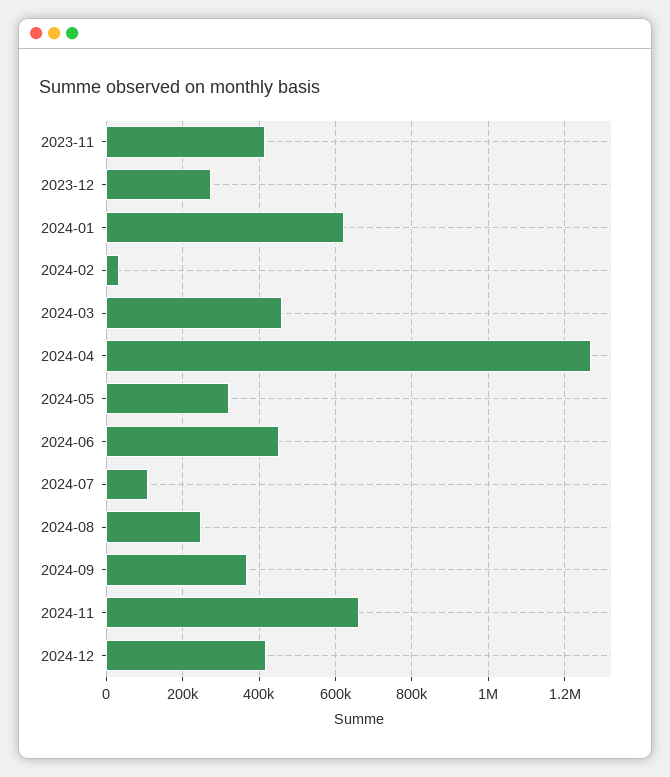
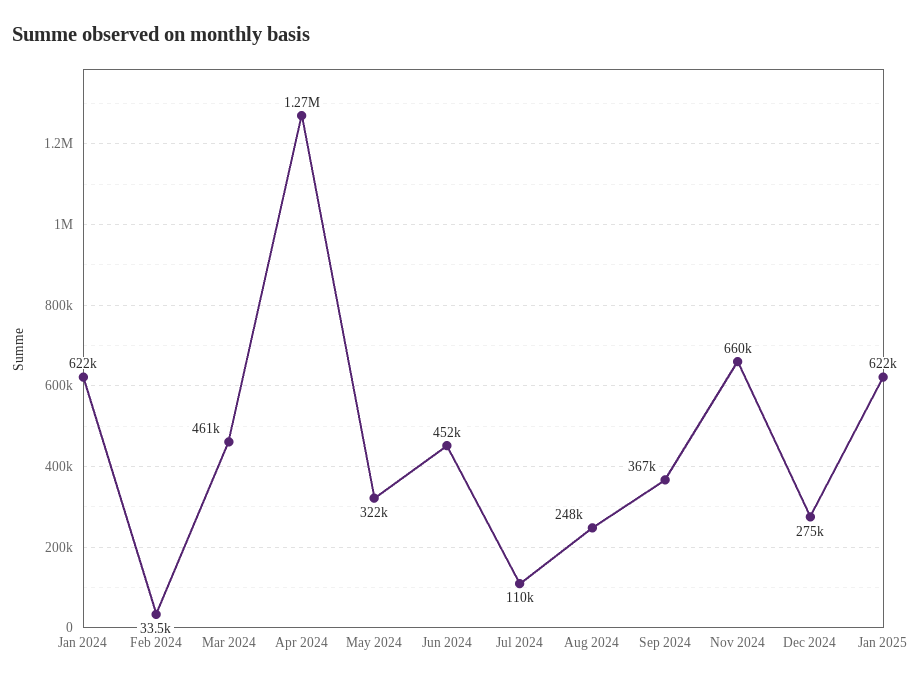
2023-11: 420000 -> none
2023-12: 280000 -> none
2024-12: 420000 -> 275000
Jan 2025: none -> 622000

